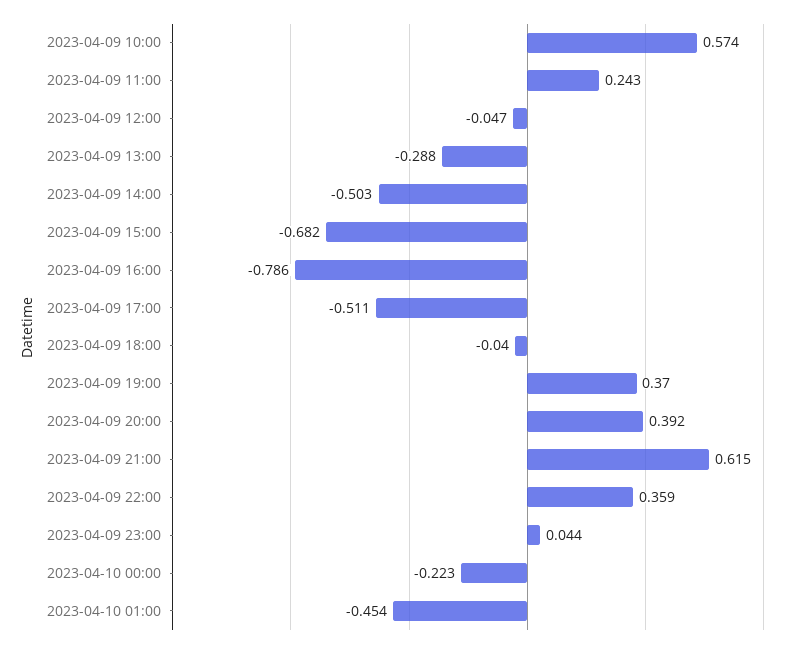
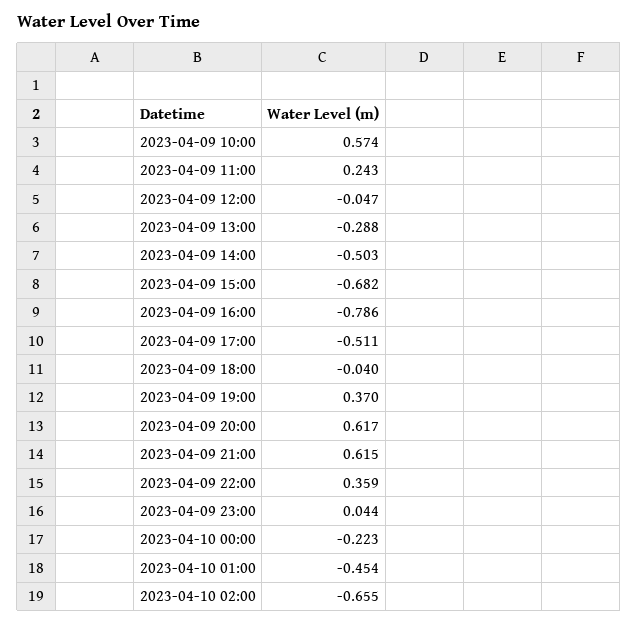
2023-04-09 20:00: 0.392 -> 0.617
2023-04-10 02:00: none -> -0.655

